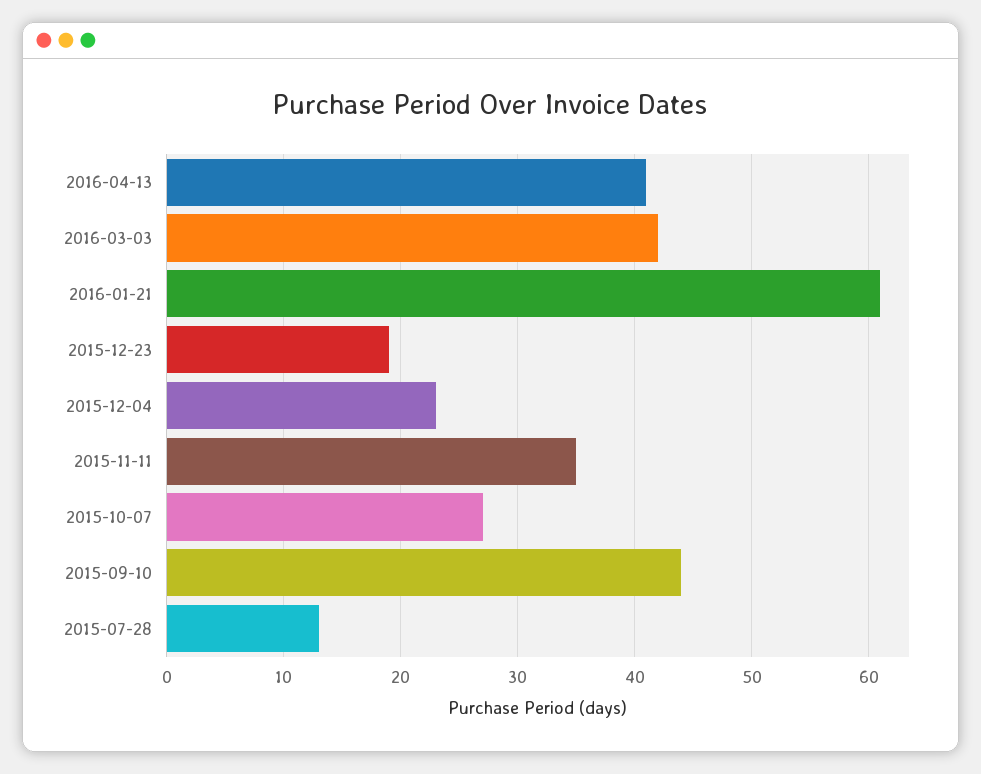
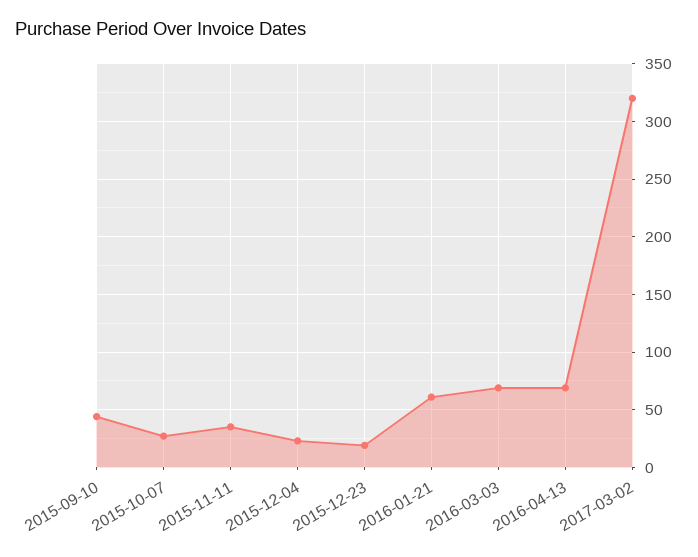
2016-04-13: 41 -> 70
2016-03-03: 42 -> 70
2015-07-28: 13 -> none
2017-03-02: none -> 320

